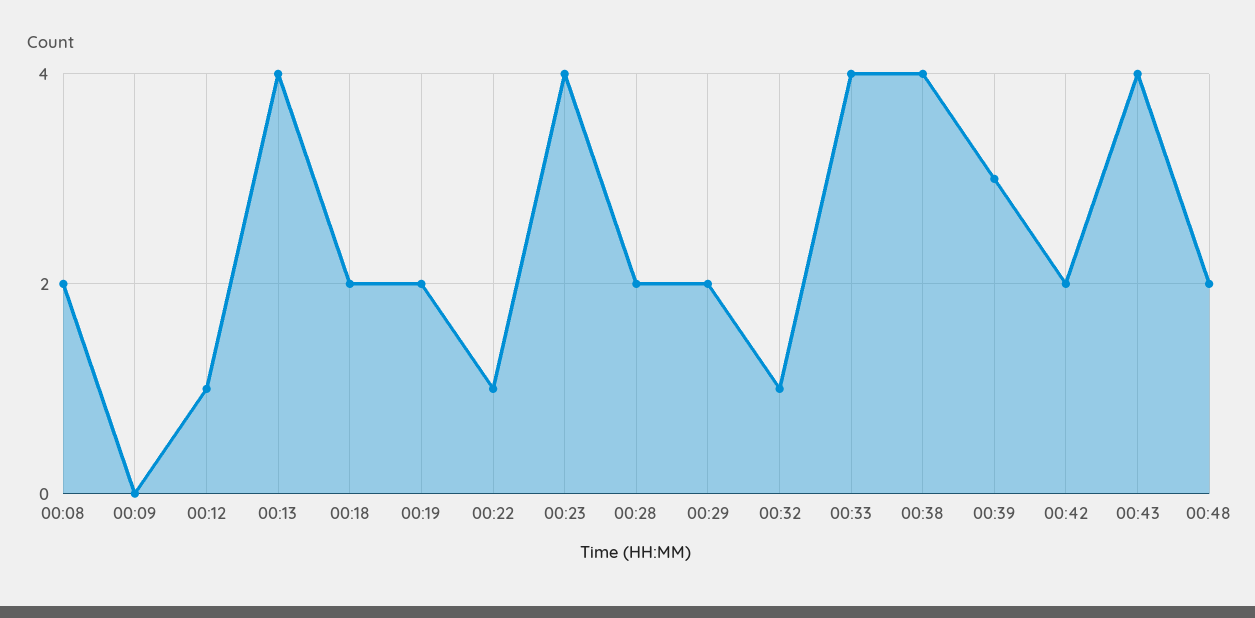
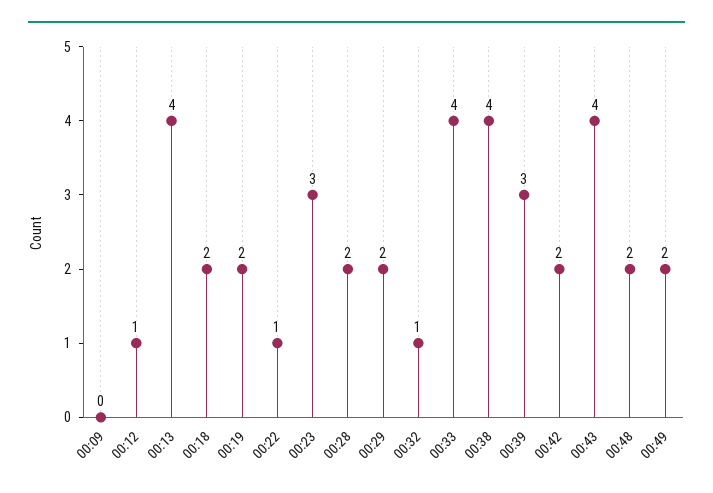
00:08: 2 -> none
00:23: 4 -> 3
00:49: none -> 2

